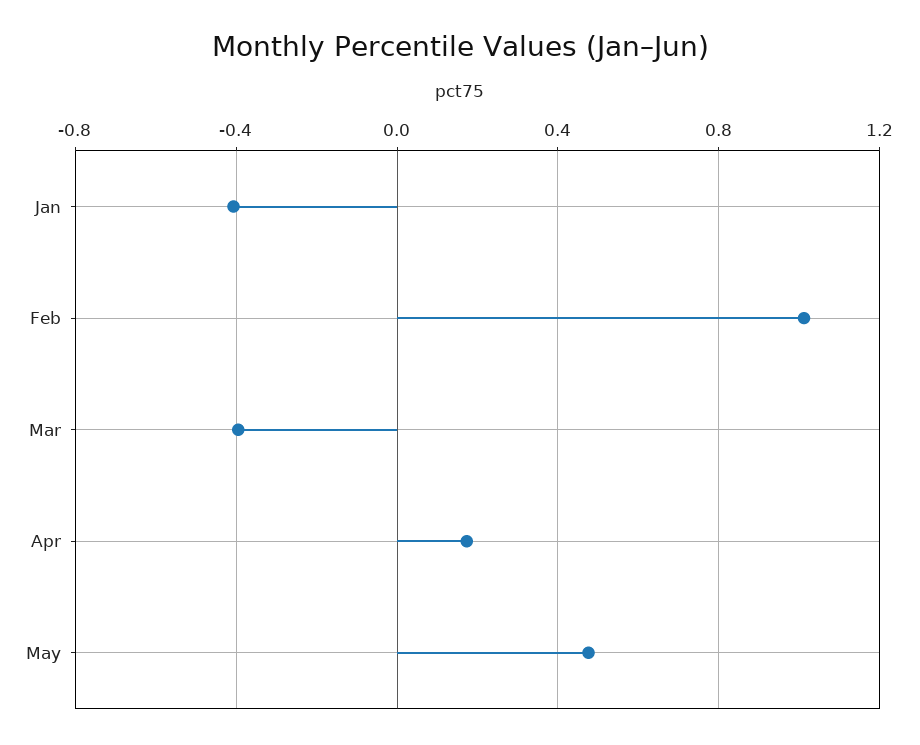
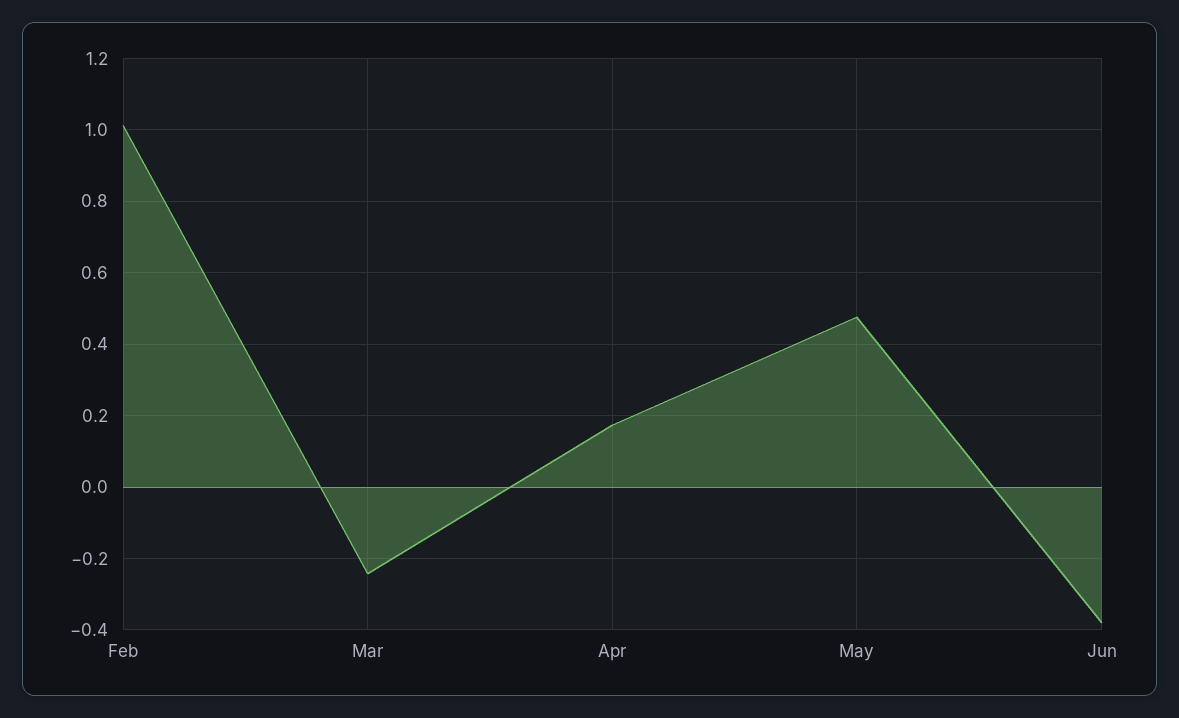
Jan: -0.4 -> none
Mar: -0.4 -> -0.24
Jun: none -> -0.38

